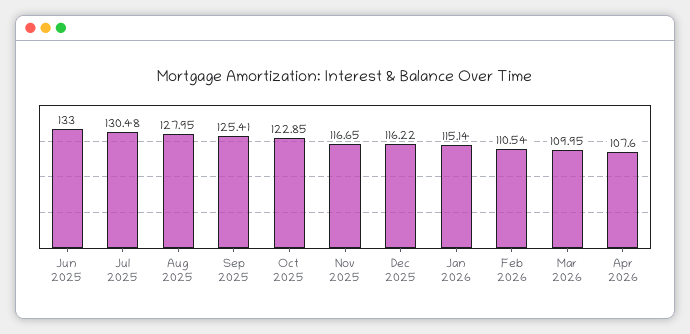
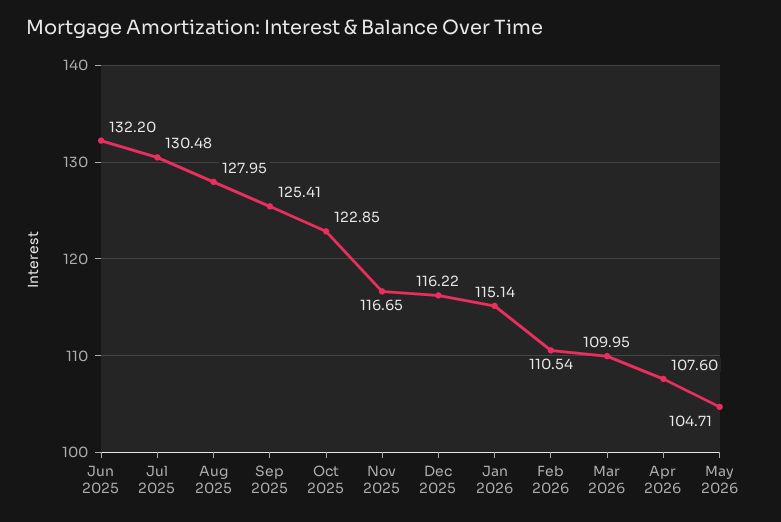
Jun 2025: 133 -> 132.2
May 2026: none -> 104.71

